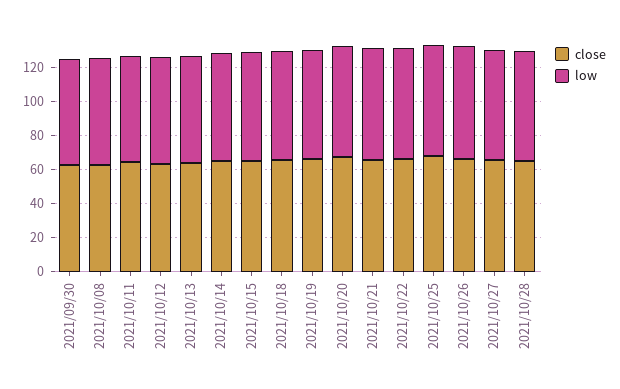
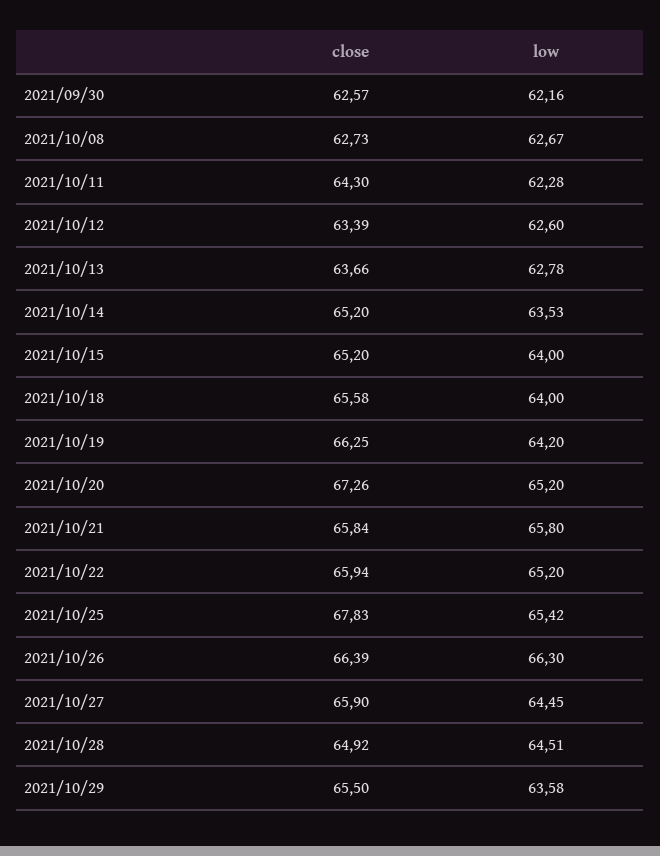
close, 2021/10/29: none -> 65.5
low, 2021/10/29: none -> 63.58

